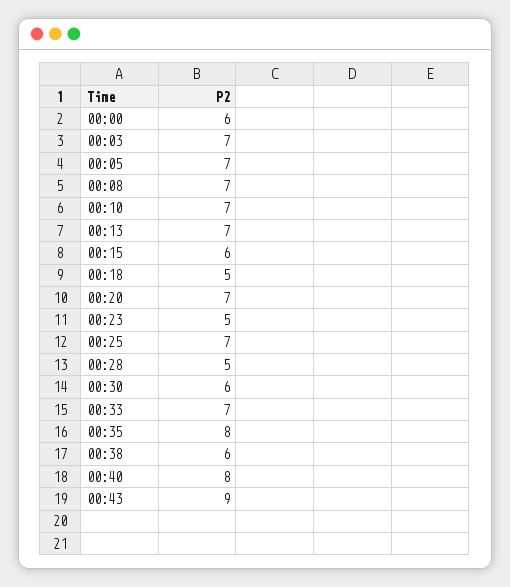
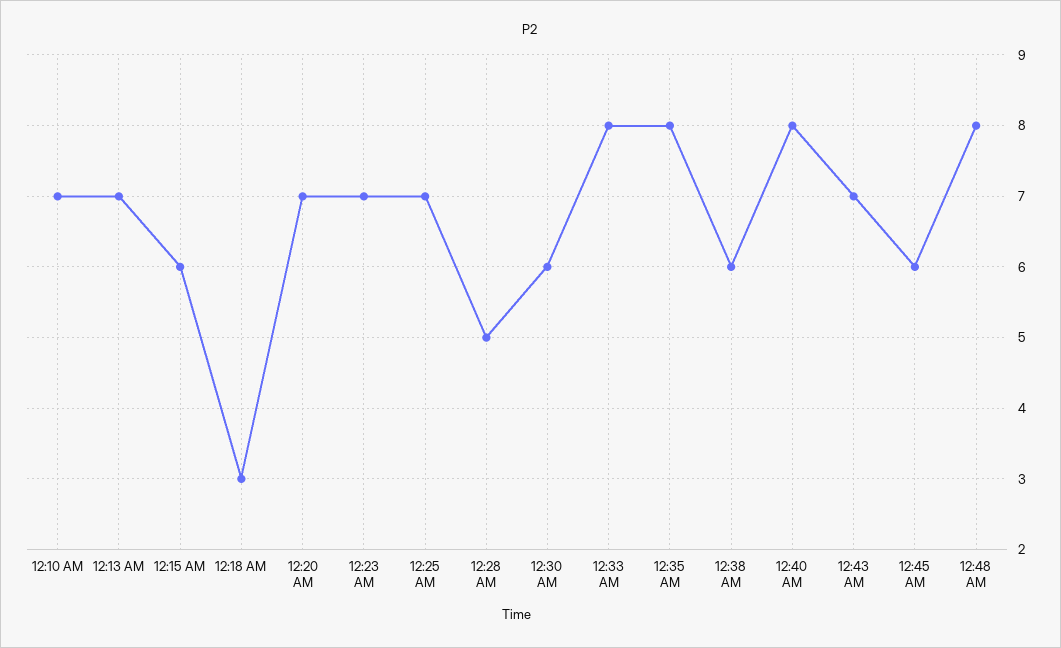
00:00: 6 -> none
00:03: 7 -> none
00:05: 7 -> none
00:08: 7 -> none
00:18: 5 -> 3
00:23: 5 -> 7
00:33: 7 -> 8
00:43: 9 -> 7
12:45 AM: none -> 6
12:48 AM: none -> 8

